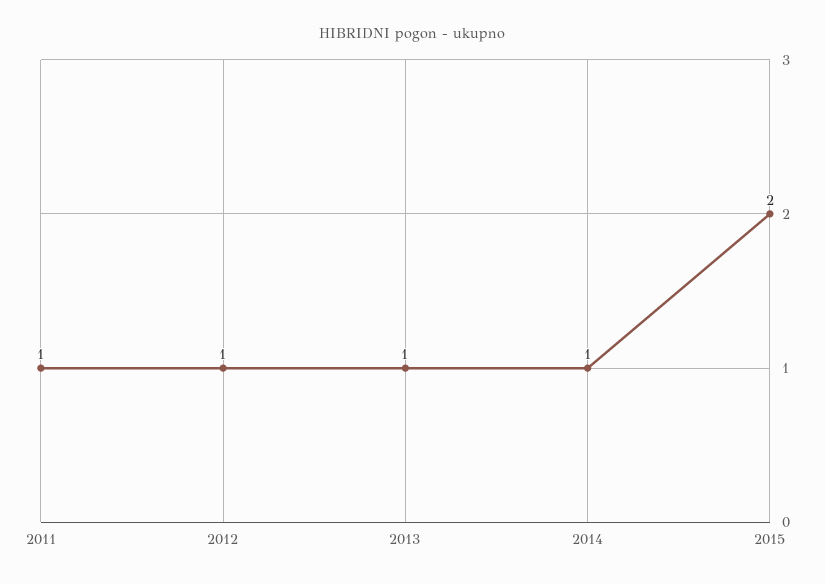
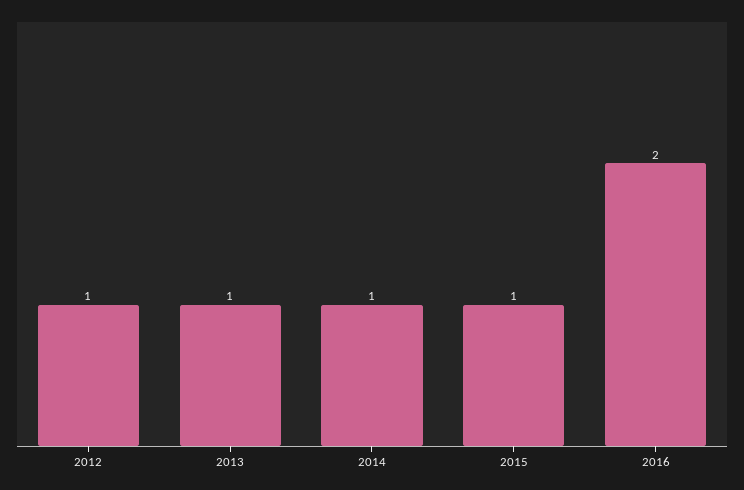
2011: 1 -> none
2015: 2 -> 1
2016: none -> 2

